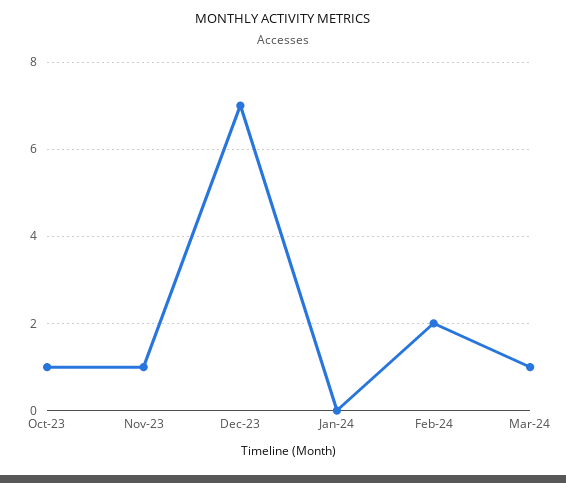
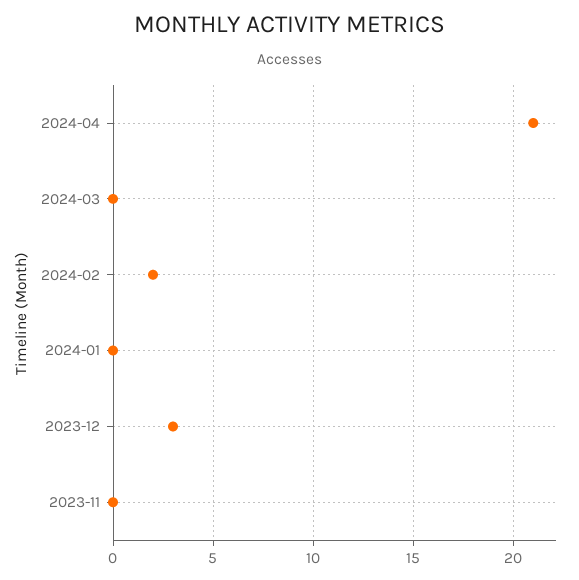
Oct-23: 1 -> none
Nov-23: 1 -> 0
Dec-23: 7 -> 3
Mar-24: 1 -> 0
2024-04: none -> 21

